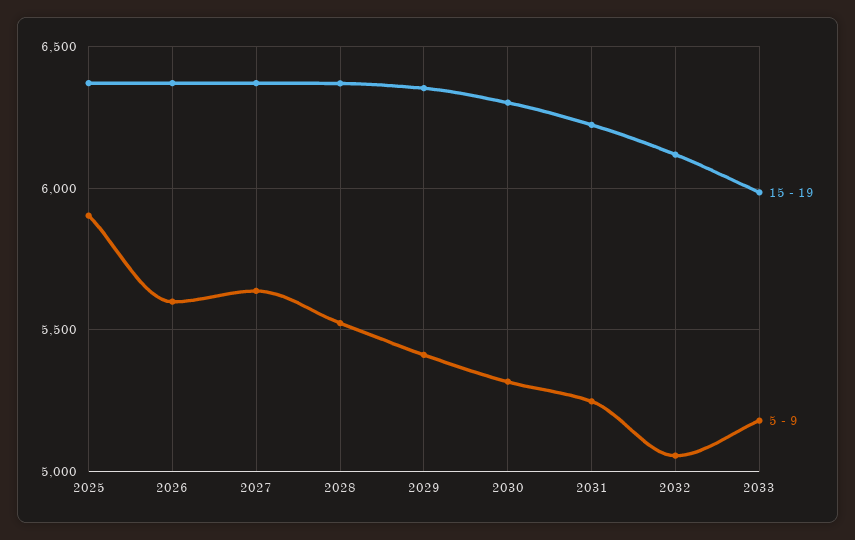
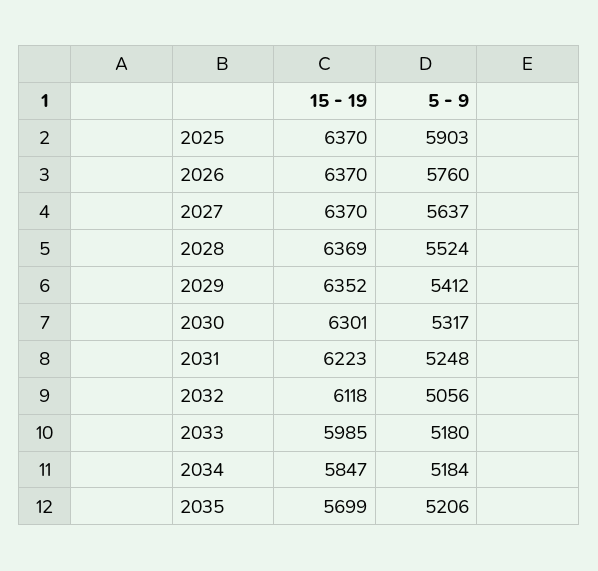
5 - 9, 2026: 5600 -> 5760
15 - 19, 2034: none -> 5847
5 - 9, 2034: none -> 5184
15 - 19, 2035: none -> 5699
5 - 9, 2035: none -> 5206

